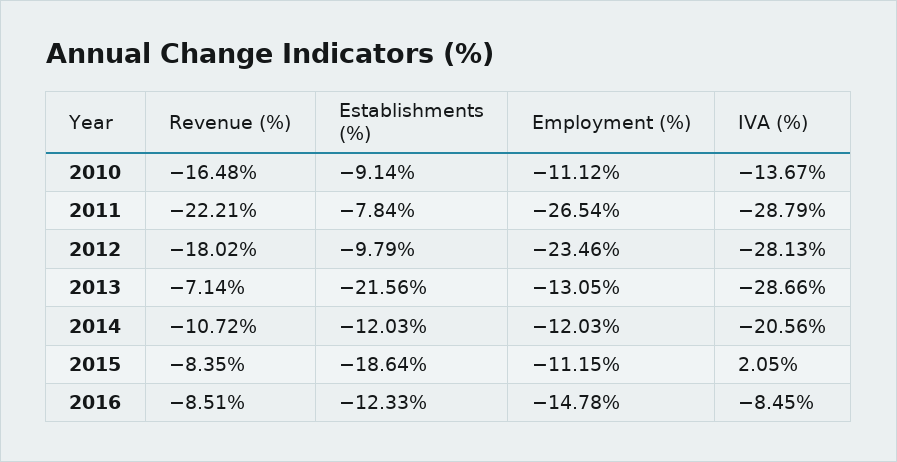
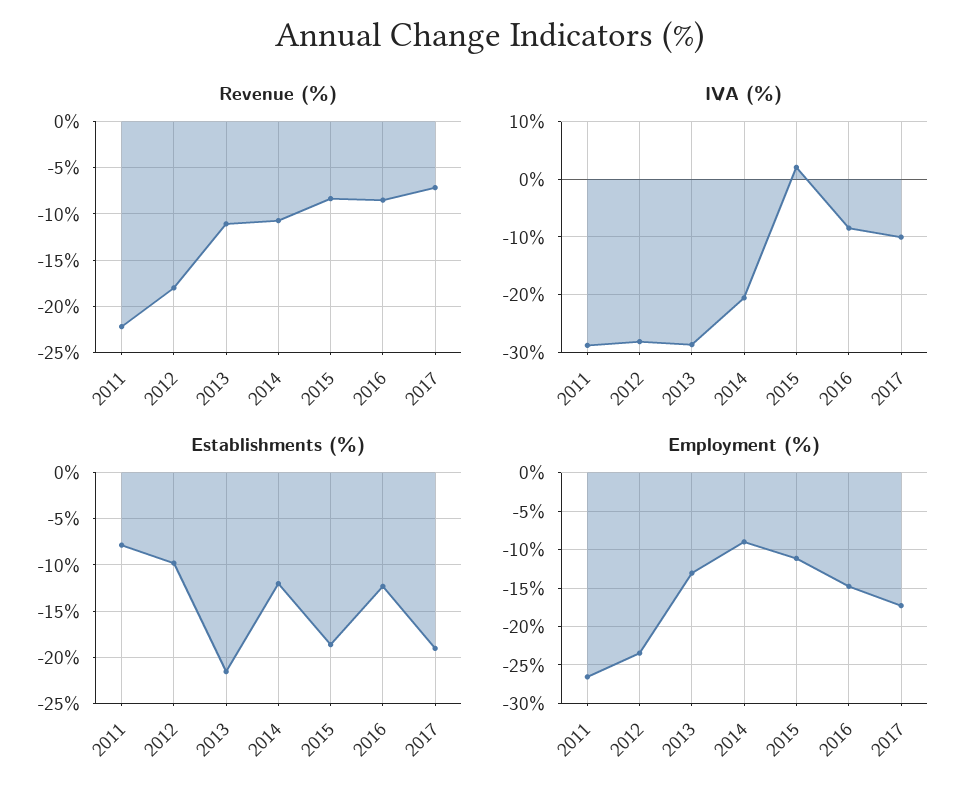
Revenue (%), 2010: -16.48 -> none
Establishments (%), 2010: -9.14 -> none
Employment (%), 2010: -11.12 -> none
IVA (%), 2010: -13.67 -> none
Revenue (%), 2013: -7.14 -> -11
Employment (%), 2014: -12.03 -> -9
Revenue (%), 2017: none -> -7
IVA (%), 2017: none -> -10
Establishments (%), 2017: none -> -19
Employment (%), 2017: none -> -17

